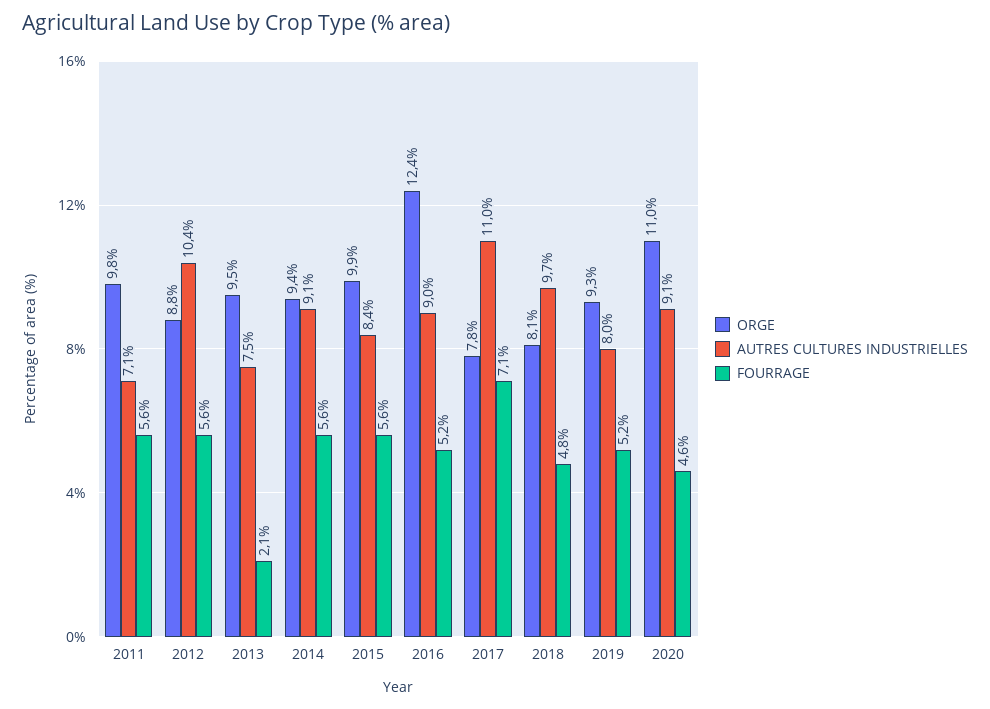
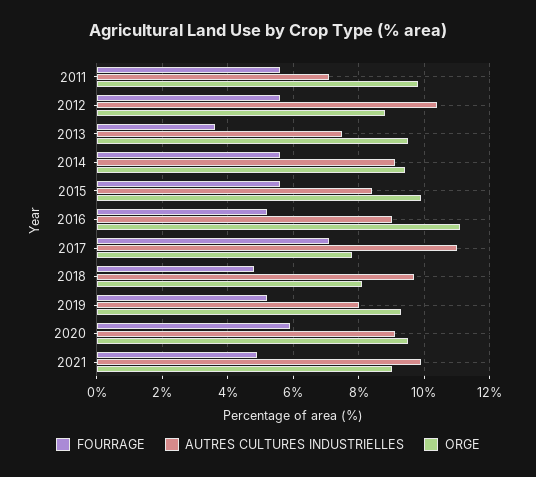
FOURRAGE, 2013: 2.1 -> 3.5
ORGE, 2016: 12.4 -> 11
ORGE, 2020: 11 -> 9.5
FOURRAGE, 2020: 4.6 -> 6
FOURRAGE, 2021: none -> 5
AUTRES CULTURES INDUSTRIELLES, 2021: none -> 10
ORGE, 2021: none -> 9

